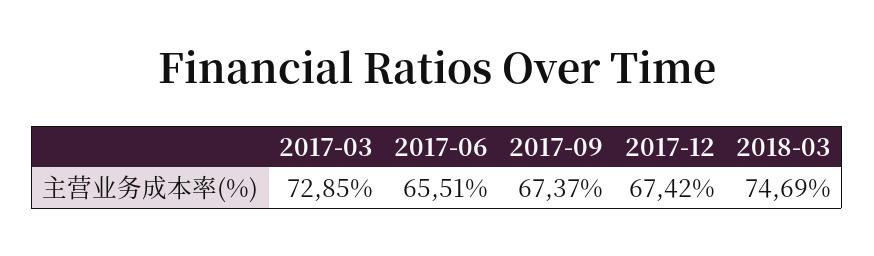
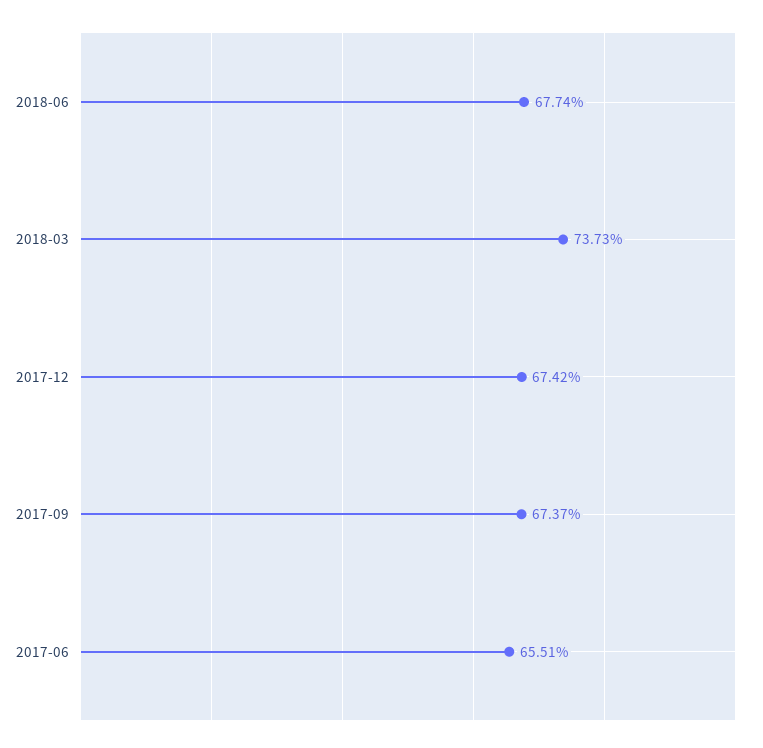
2017-03: 72.85 -> none
2018-03: 74.69 -> 73.73
2018-06: none -> 67.74

